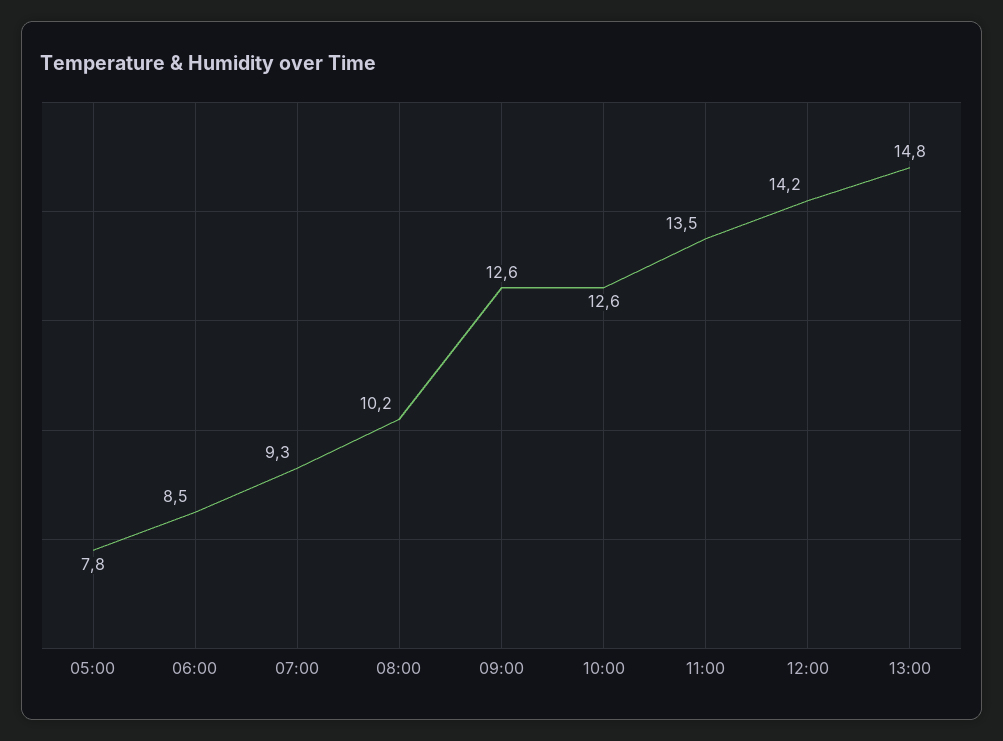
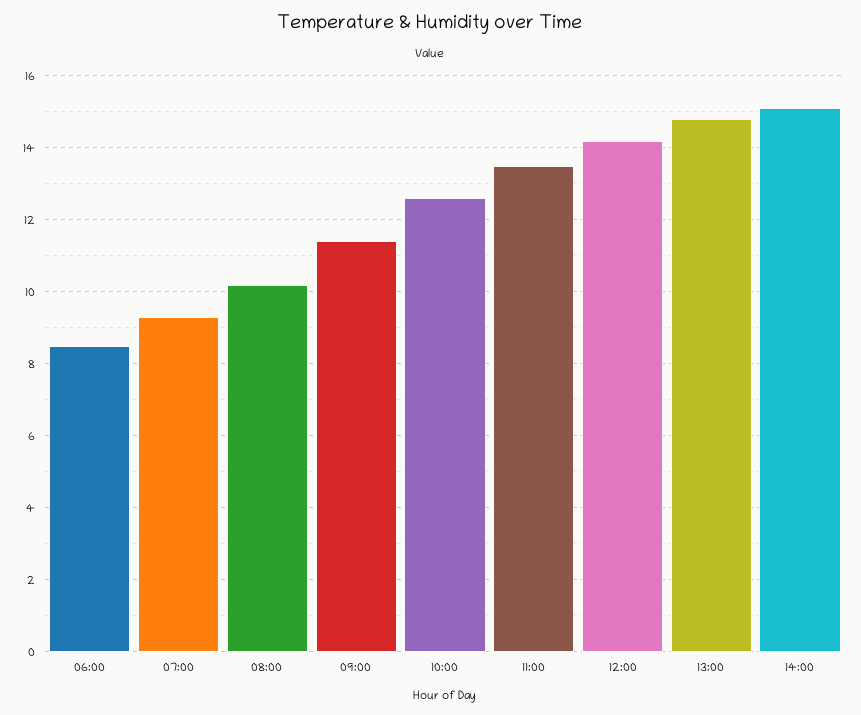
05:00: 7.8 -> none
09:00: 12.6 -> 11.5
14:00: none -> 15

